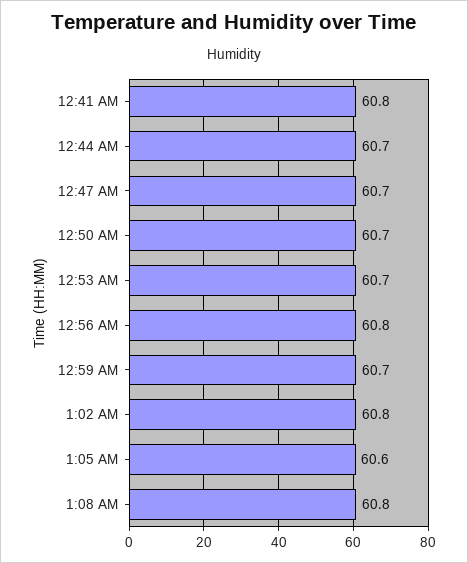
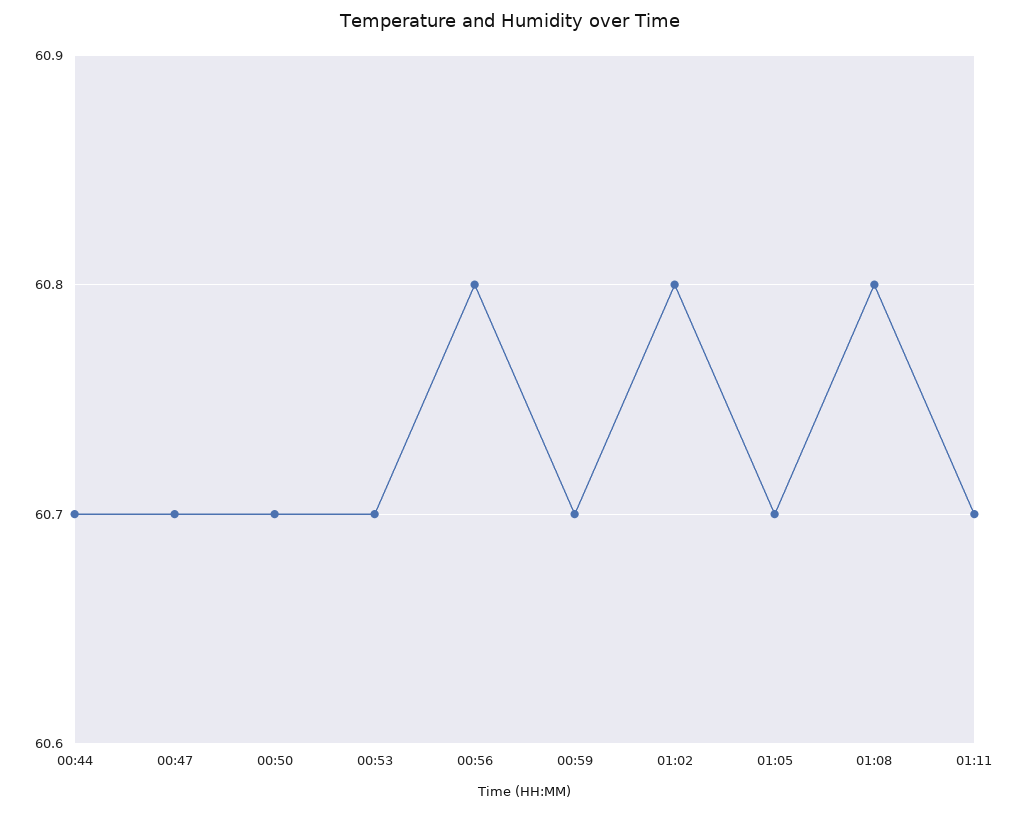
12:41 AM: 60.8 -> none
1:05 AM: 60.6 -> 60.7
01:11: none -> 60.7

